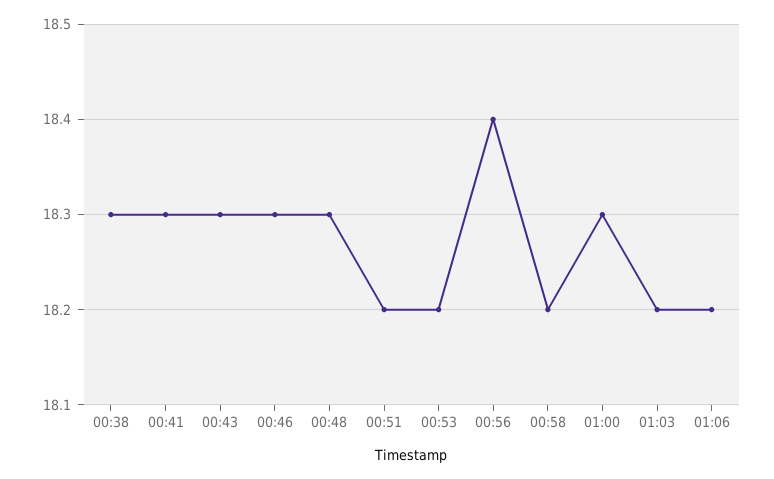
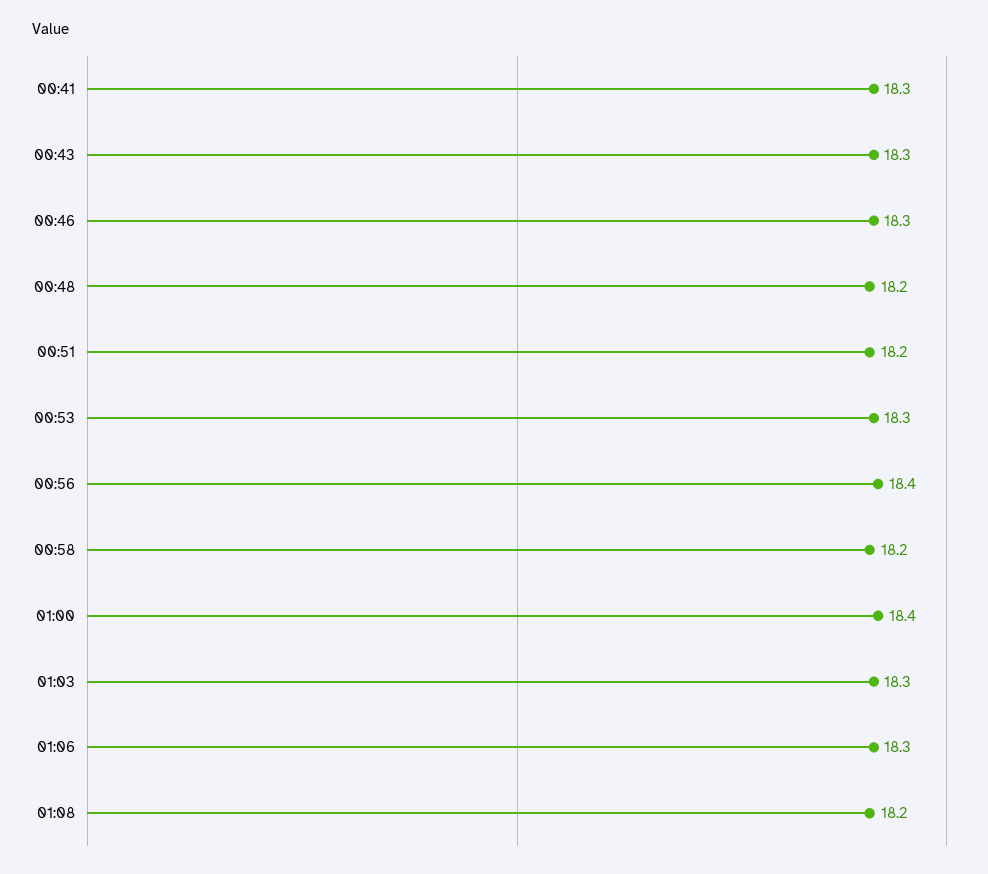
00:38: 18.3 -> none
00:48: 18.3 -> 18.2
00:53: 18.2 -> 18.3
01:00: 18.3 -> 18.4
01:03: 18.2 -> 18.3
01:06: 18.2 -> 18.3
01:08: none -> 18.2

